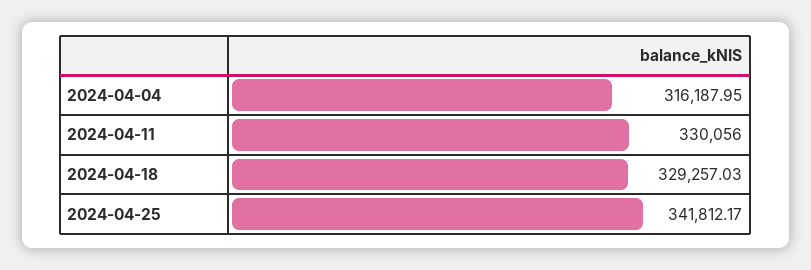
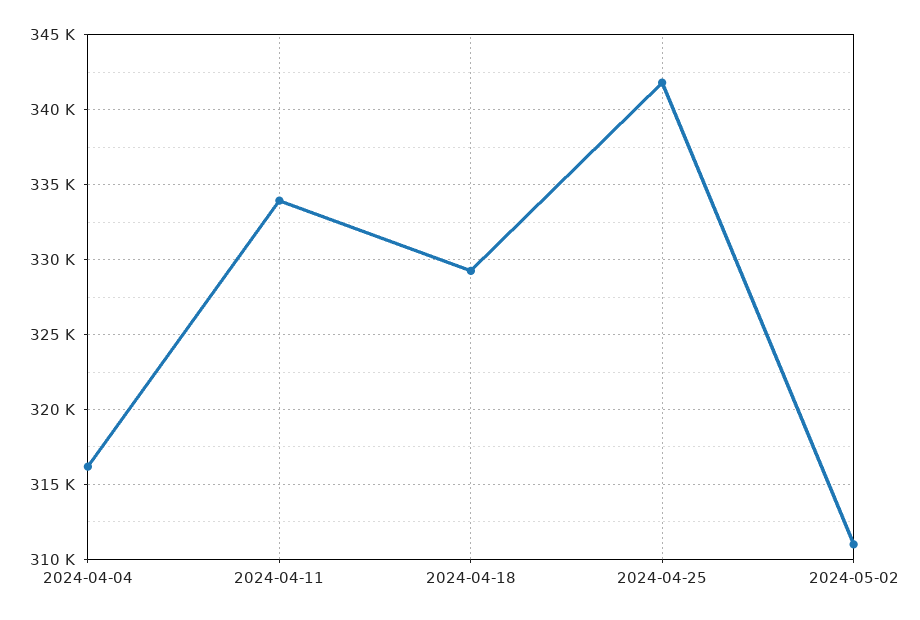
2024-04-11: 330056 -> 334000
2024-05-02: none -> 311000

